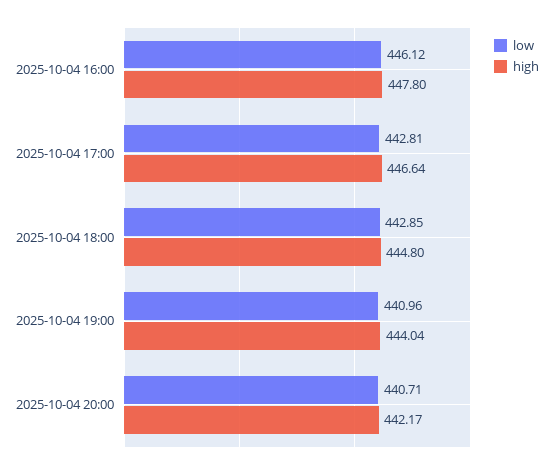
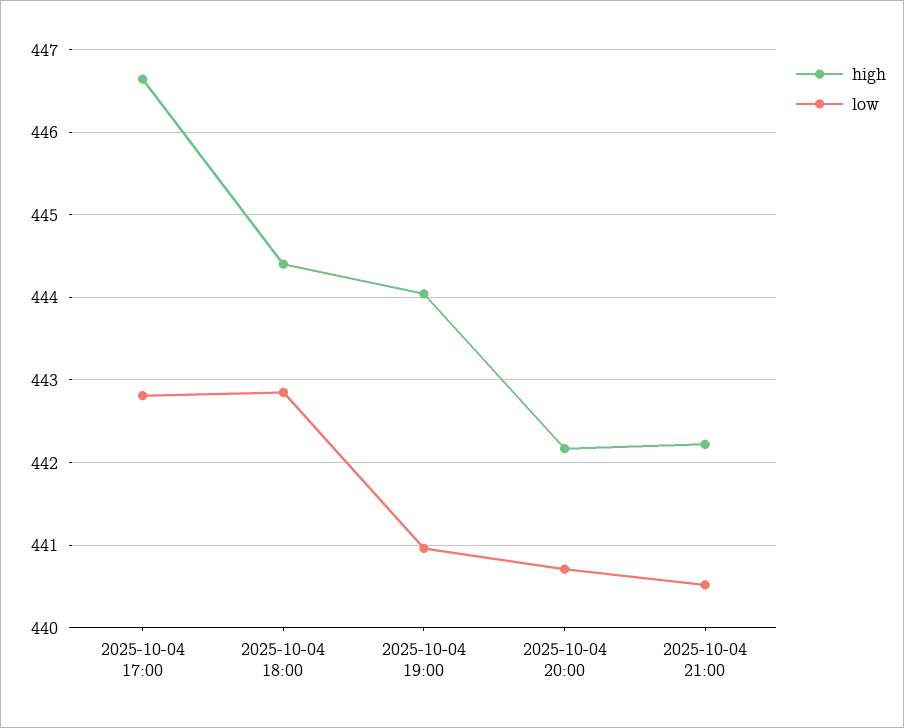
low, 2025-10-04 16:00: 446.12 -> none
high, 2025-10-04 16:00: 447.8 -> none
high, 2025-10-04 18:00: 444.8 -> 444.4
high, 2025-10-04 21:00: none -> 442.2
low, 2025-10-04 21:00: none -> 440.5

